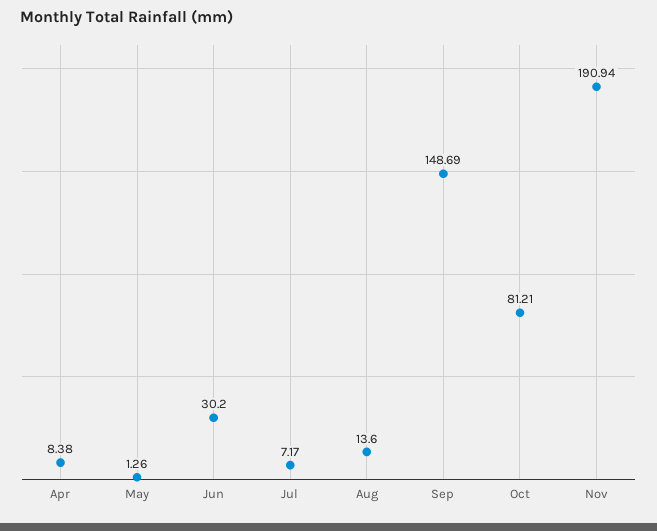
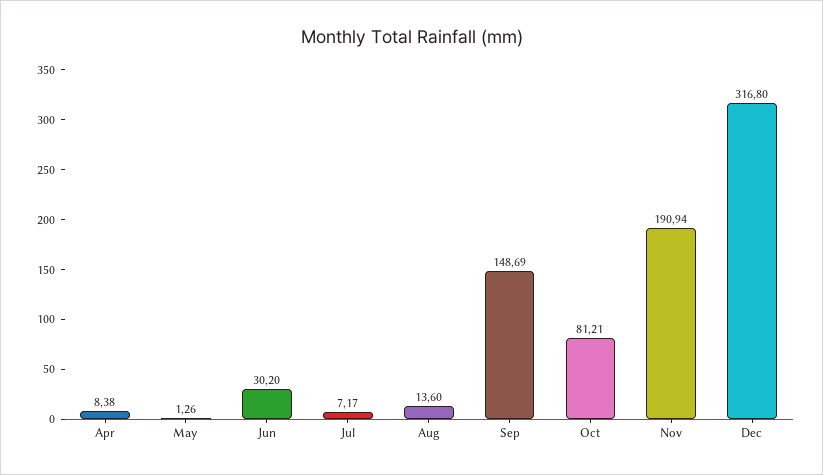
Dec: none -> 316.8

